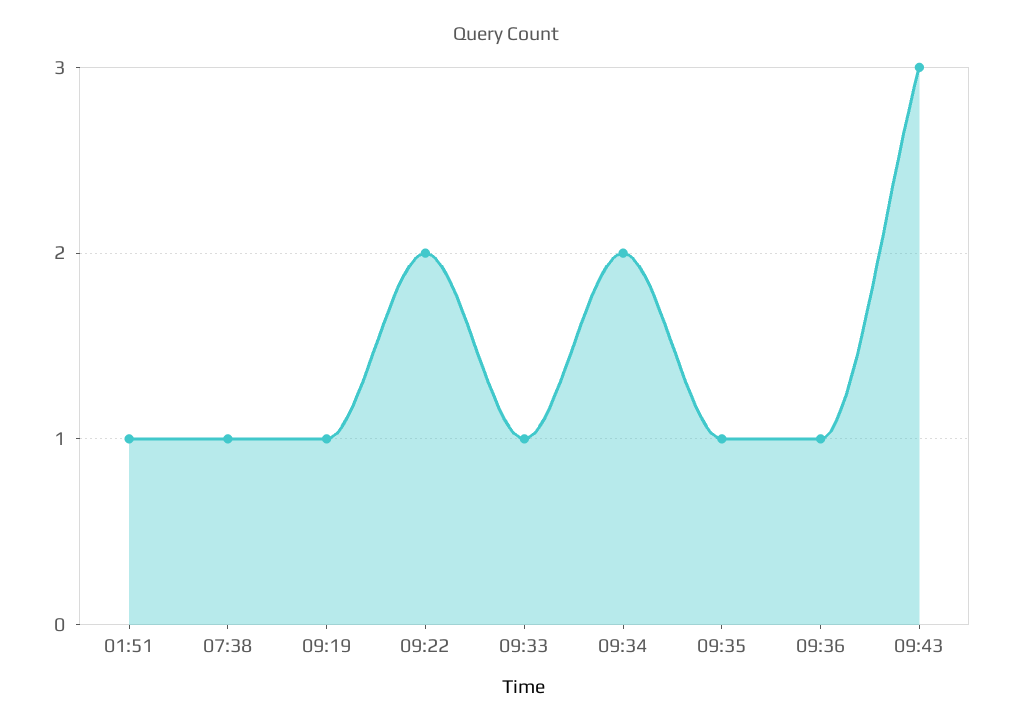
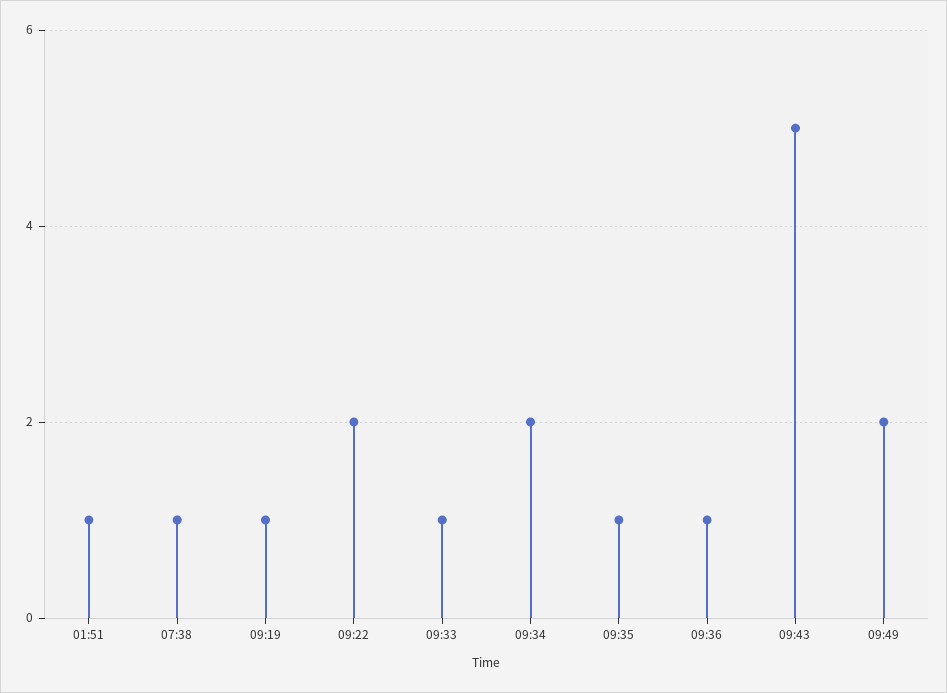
09:43: 3 -> 5
09:49: none -> 2

